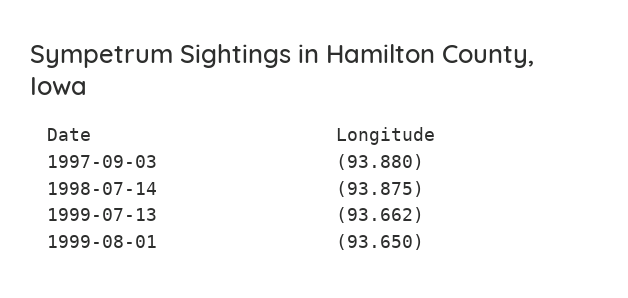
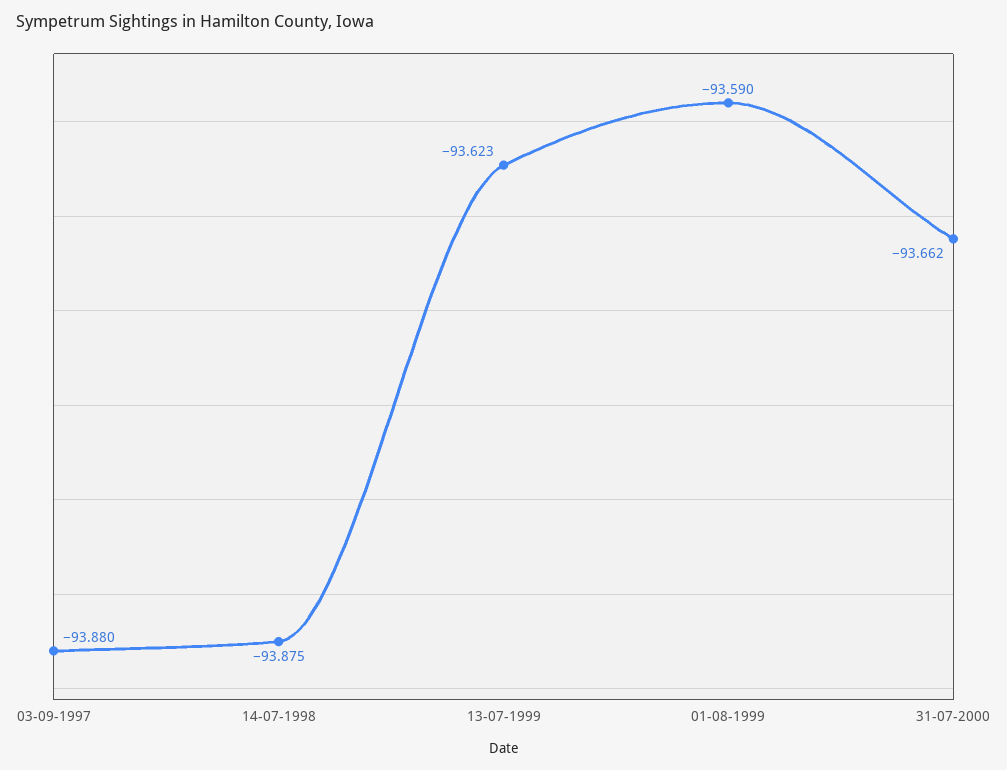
1999-07-13: -93.662 -> -93.623
1999-08-01: -93.65 -> -93.59
31-07-2000: none -> -93.662

